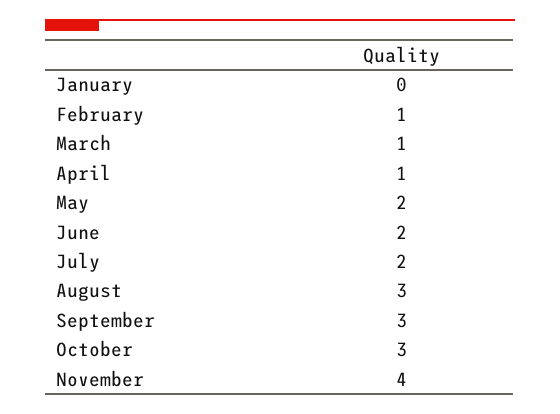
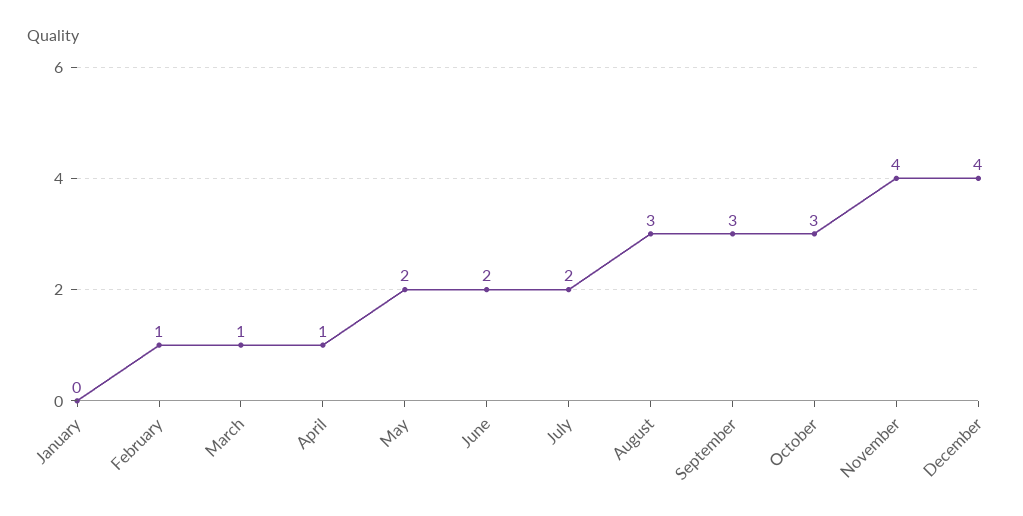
December: none -> 4

